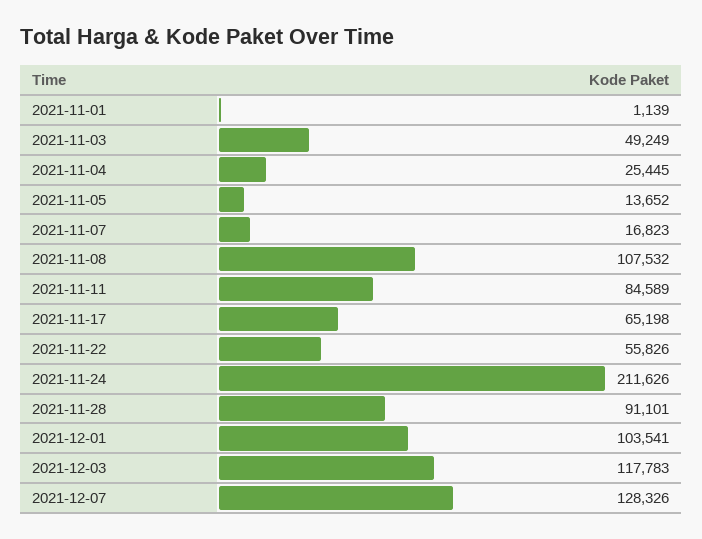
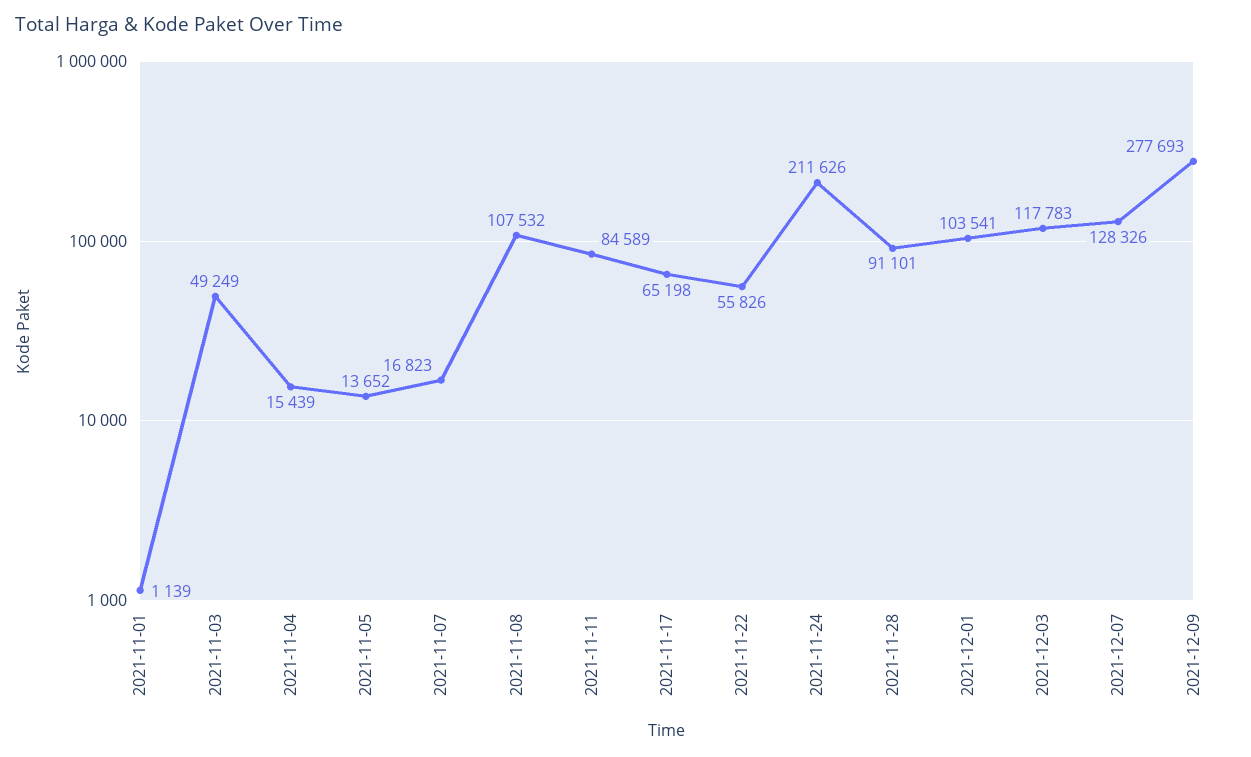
2021-11-04: 25445 -> 15439
2021-12-09: none -> 277693

